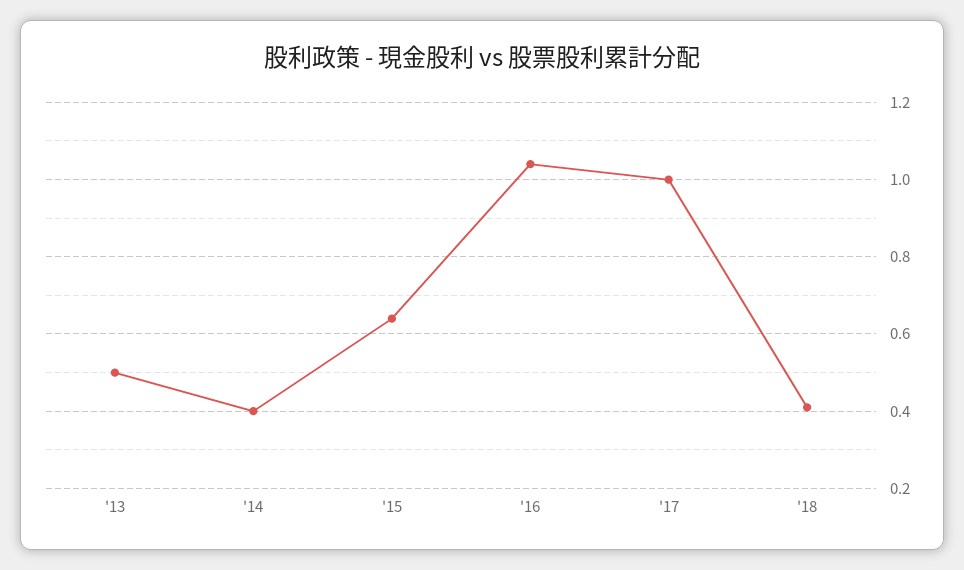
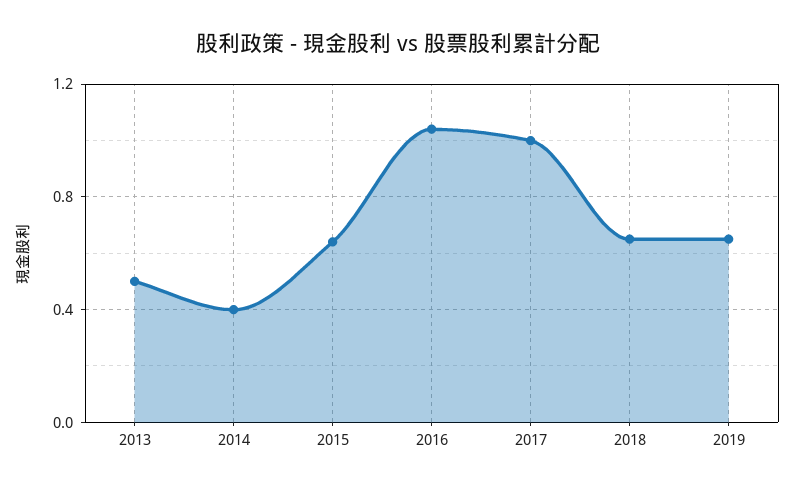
'18: 0.4 -> 0.65
2019: none -> 0.65

